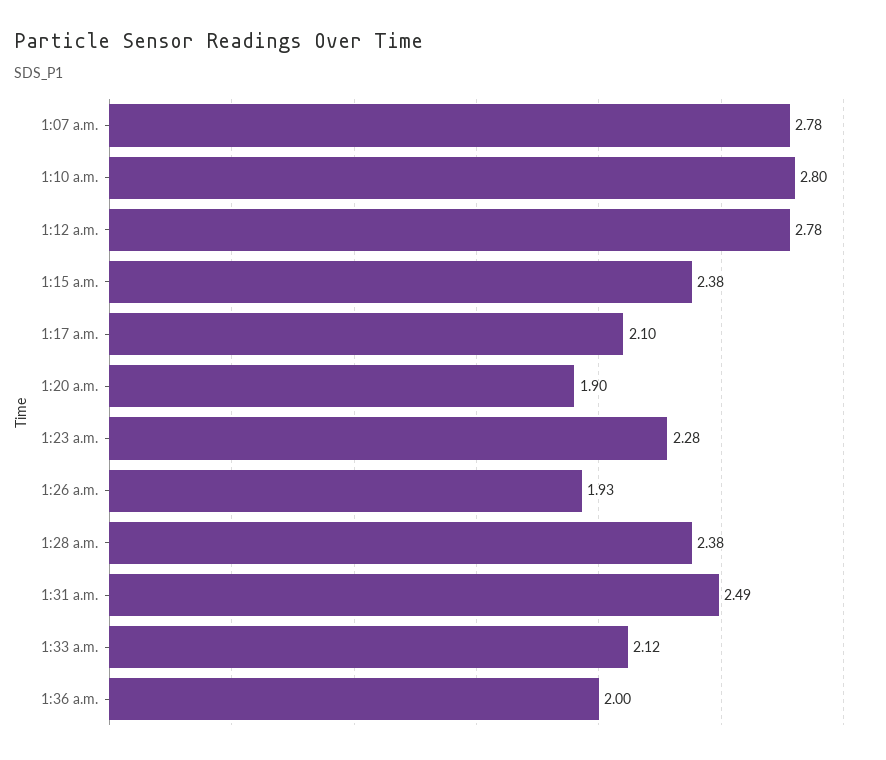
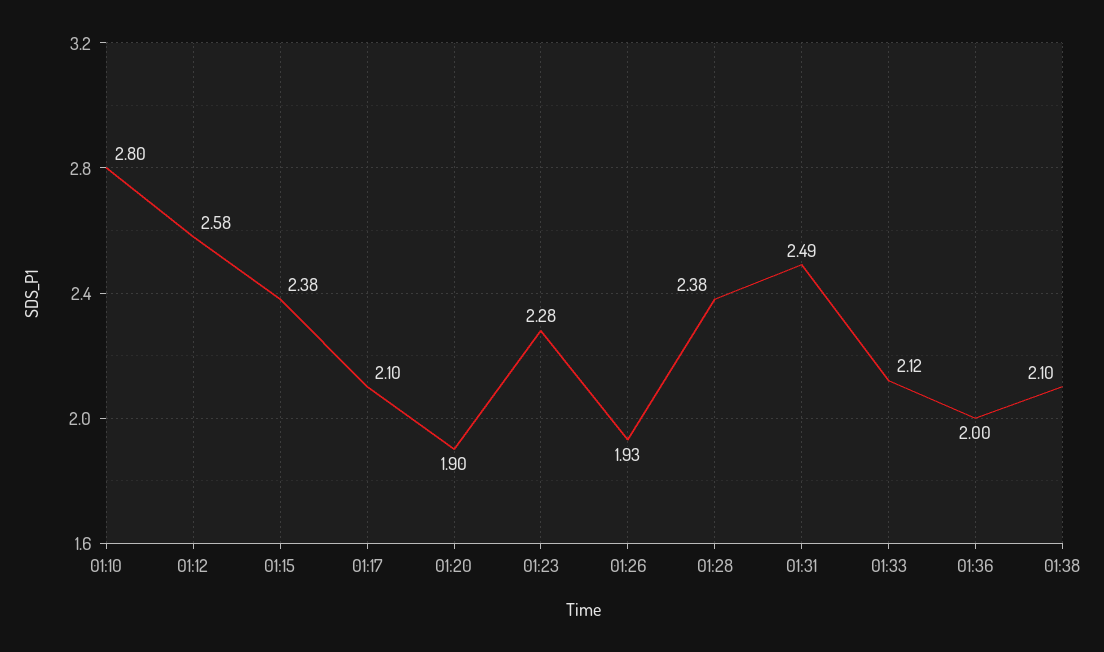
1:07 a.m.: 2.78 -> none
1:12 a.m.: 2.78 -> 2.58
01:38: none -> 2.1

